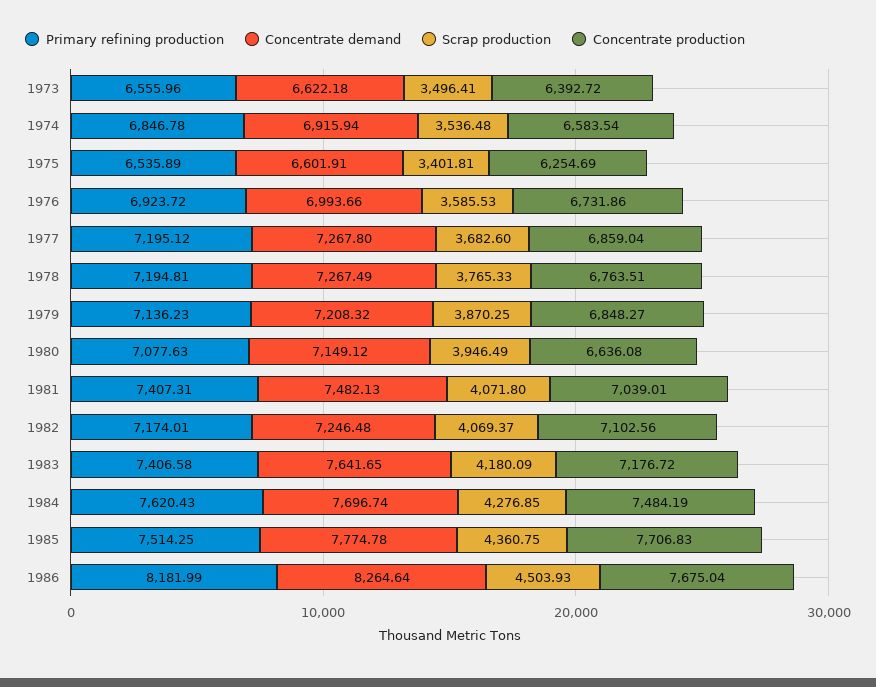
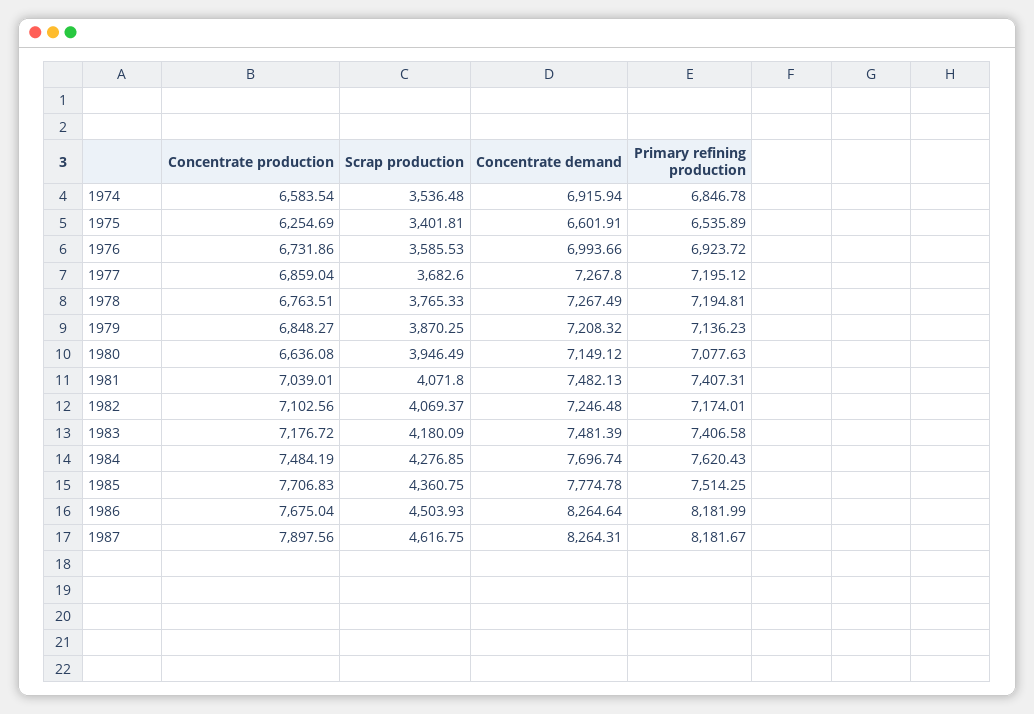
Primary refining production, 1973: 6555.96 -> none
Concentrate demand, 1973: 6622.18 -> none
Scrap production, 1973: 3496.41 -> none
Concentrate production, 1973: 6392.72 -> none
Concentrate demand, 1983: 7641.65 -> 7481.39
Concentrate production, 1987: none -> 7897.56
Scrap production, 1987: none -> 4616.75
Concentrate demand, 1987: none -> 8264.31
Primary refining production, 1987: none -> 8181.67

